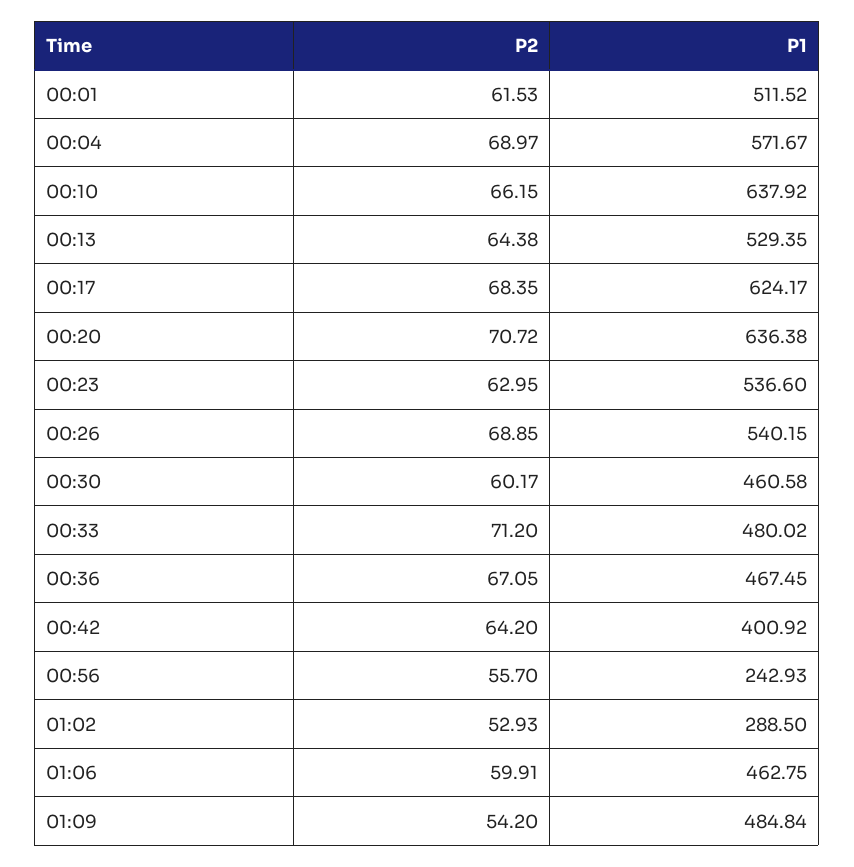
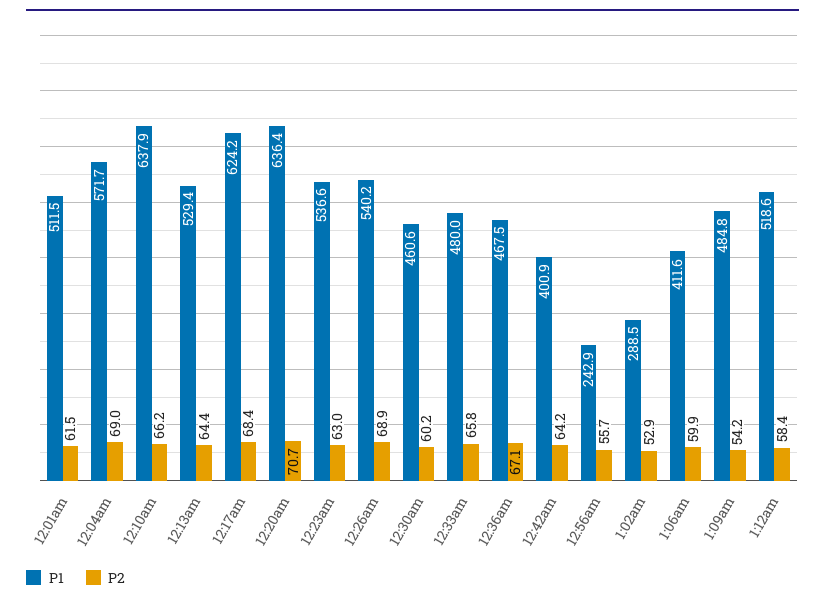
P2, 00:33: 71.2 -> 65.8
P1, 01:06: 462.75 -> 411.6
P1, 1:12am: none -> 518.6
P2, 1:12am: none -> 58.4

